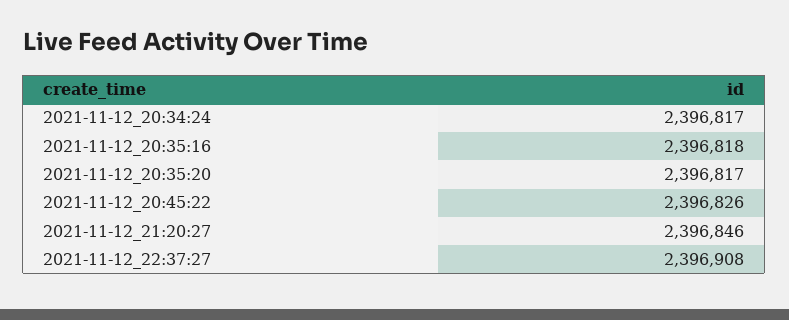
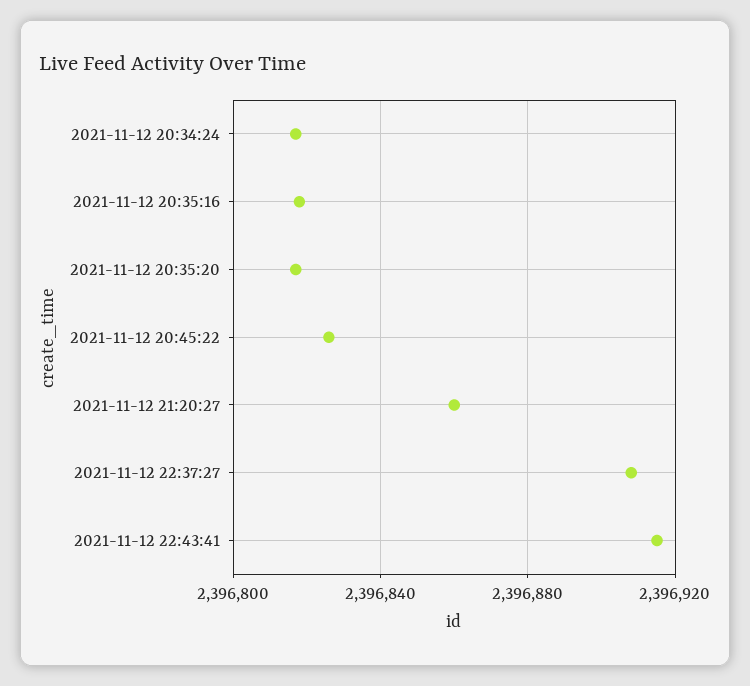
2021-11-12_21:20:27: 2396846 -> 2396860
2021-11-12 22:43:41: none -> 2396915

